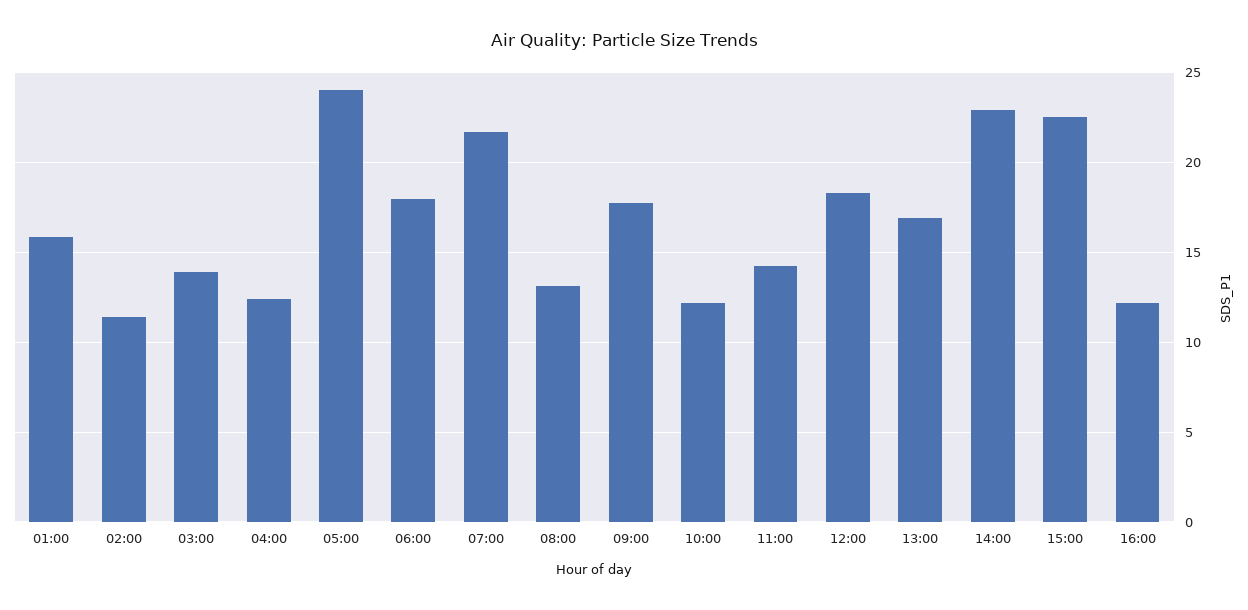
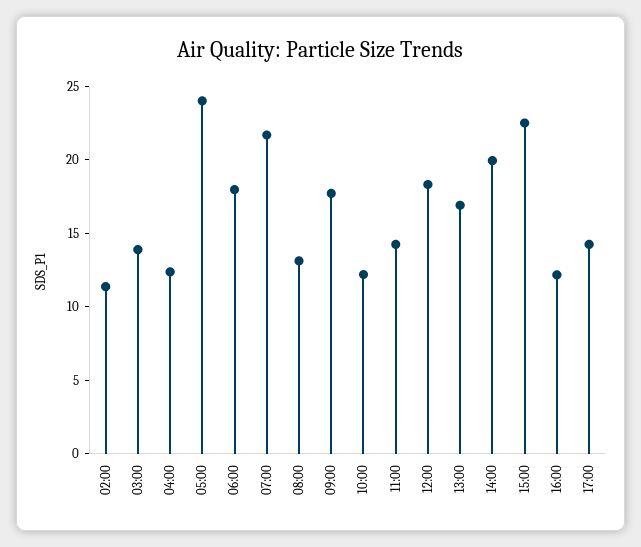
01:00: 16 -> none
14:00: 23 -> 20
17:00: none -> 14

